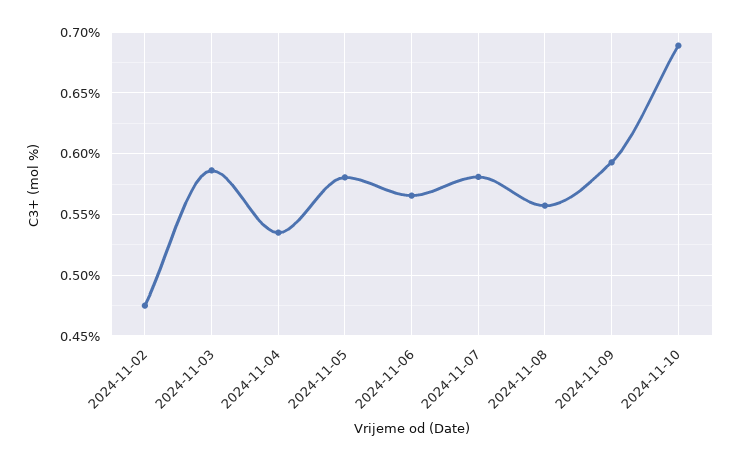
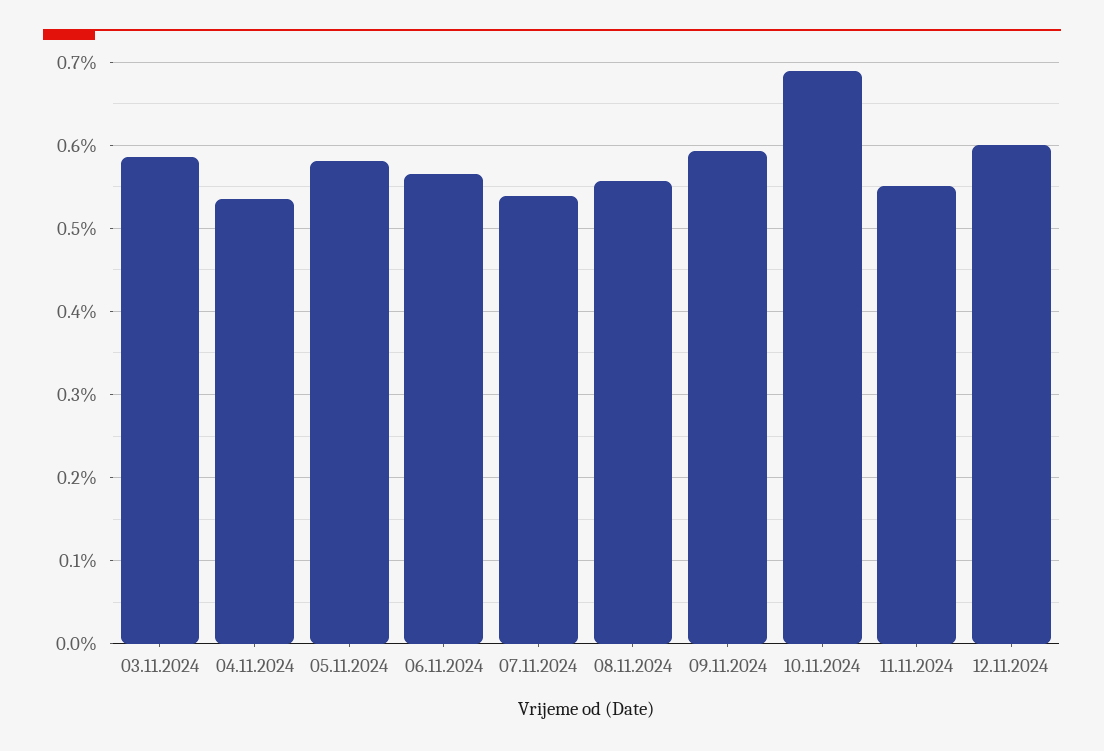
2024-11-02: 0.475 -> none
2024-11-07: 0.58 -> 0.54
11.11.2024: none -> 0.55
12.11.2024: none -> 0.6

